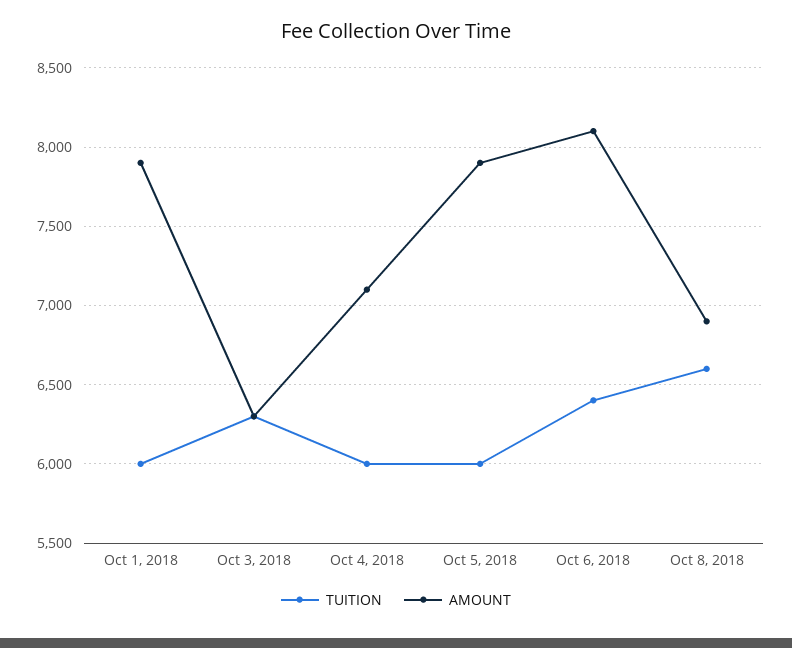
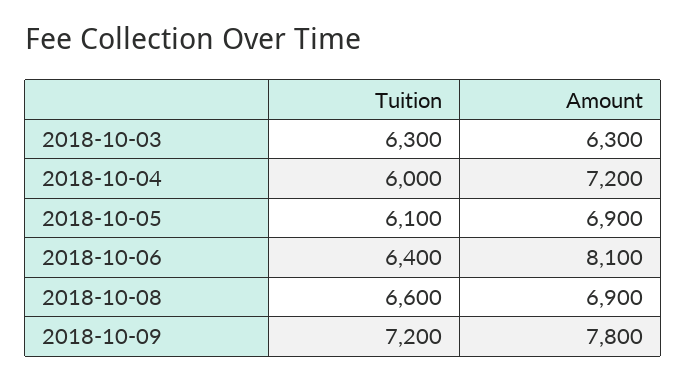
TUITION, Oct 1, 2018: 6000 -> none
AMOUNT, Oct 1, 2018: 7900 -> none
AMOUNT, Oct 4, 2018: 7100 -> 7200
TUITION, Oct 5, 2018: 6000 -> 6100
AMOUNT, Oct 5, 2018: 7900 -> 6900
TUITION, 2018-10-09: none -> 7200
AMOUNT, 2018-10-09: none -> 7800

